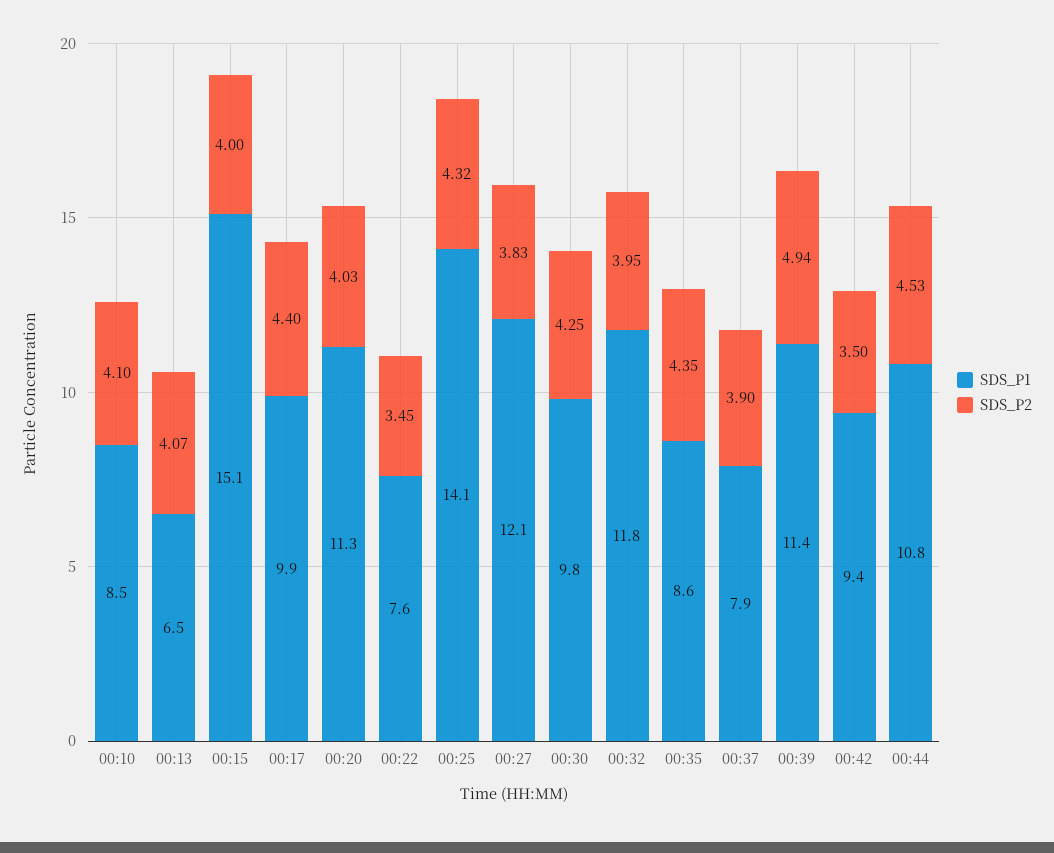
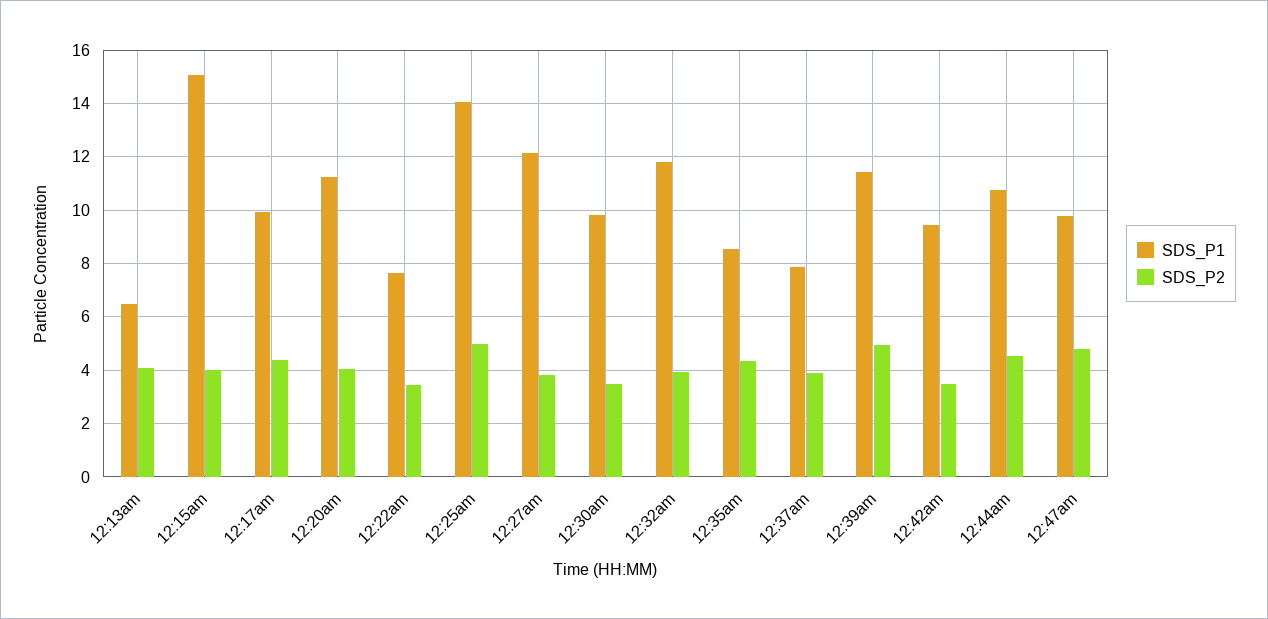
SDS_P1, 00:10: 8.5 -> none
SDS_P2, 00:10: 4.1 -> none
SDS_P2, 00:25: 4.32 -> 5
SDS_P2, 00:30: 4.25 -> 3.5
SDS_P1, 12:47am: none -> 9.75
SDS_P2, 12:47am: none -> 4.75

